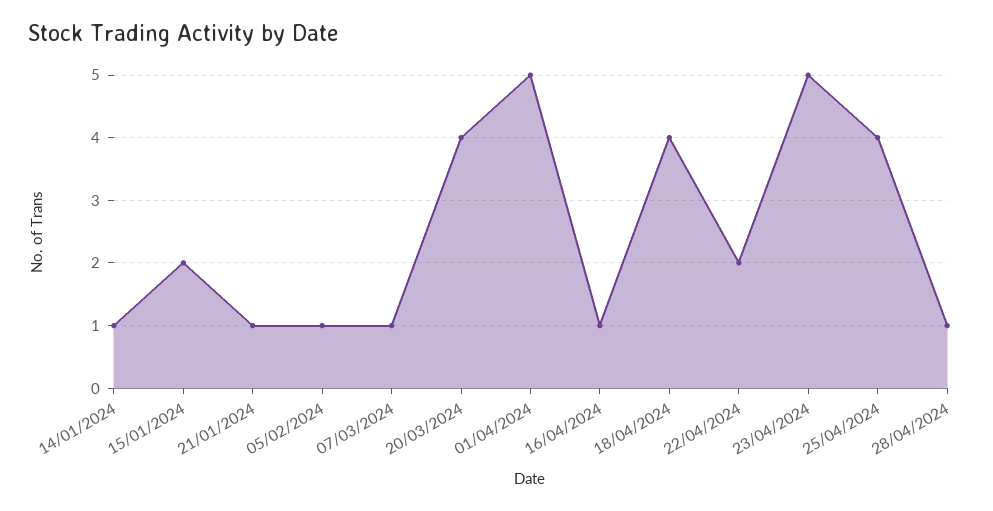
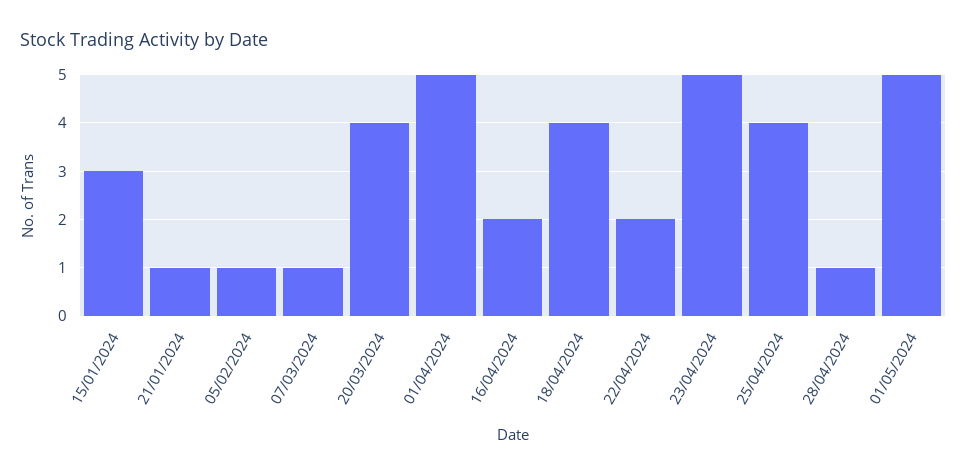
14/01/2024: 1 -> none
15/01/2024: 2 -> 3
16/04/2024: 1 -> 2
01/05/2024: none -> 5

